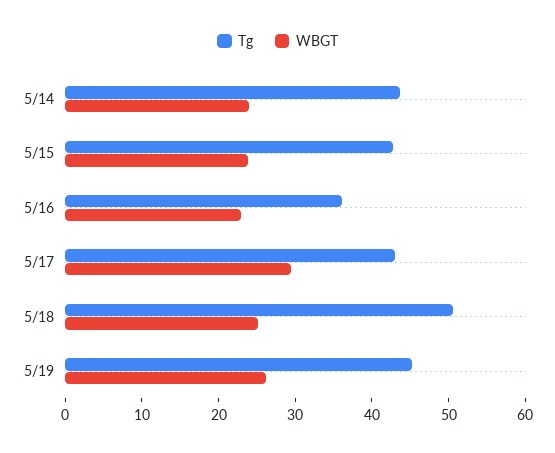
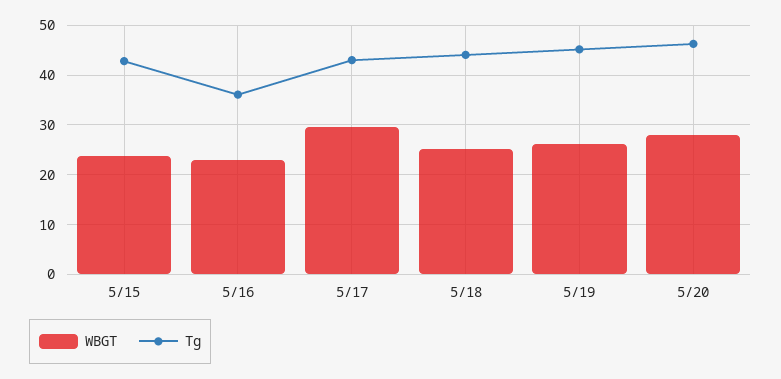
Tg, 5/14: 44 -> none
WBGT, 5/14: 24 -> none
Tg, 5/18: 50 -> 44
WBGT, 5/20: none -> 28
Tg, 5/20: none -> 46

